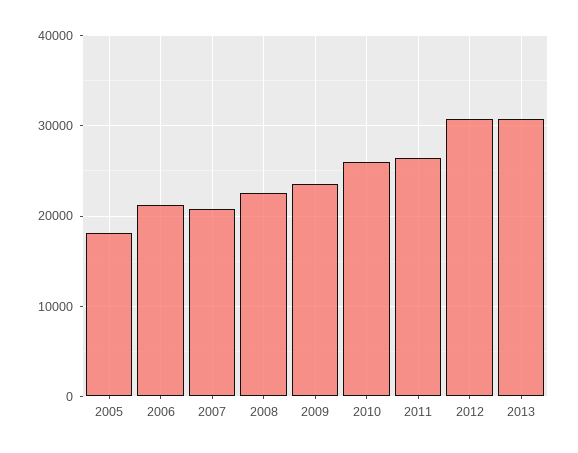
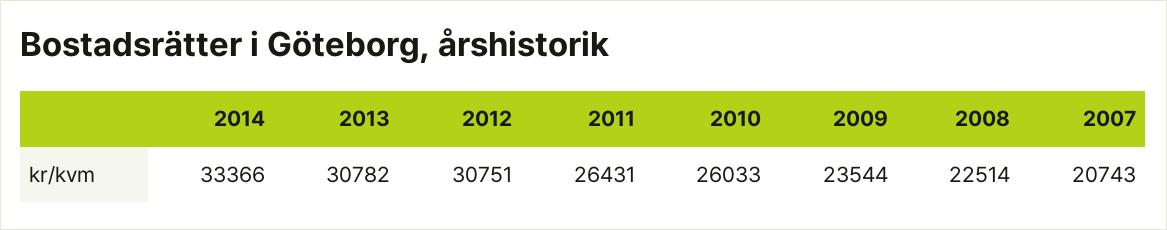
2005: 18000 -> none
2006: 21000 -> none
2014: none -> 33366

